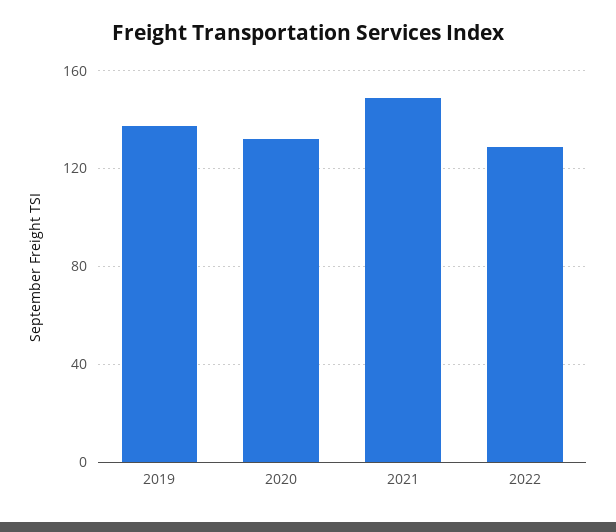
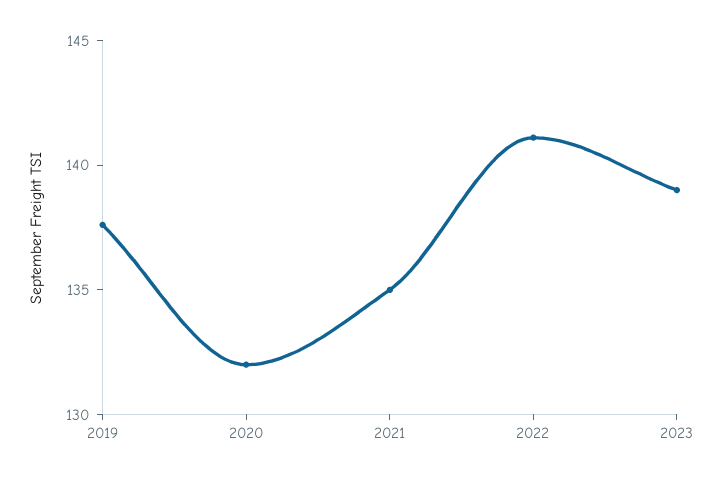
2021: 150 -> 135
2022: 130 -> 141
2023: none -> 139

